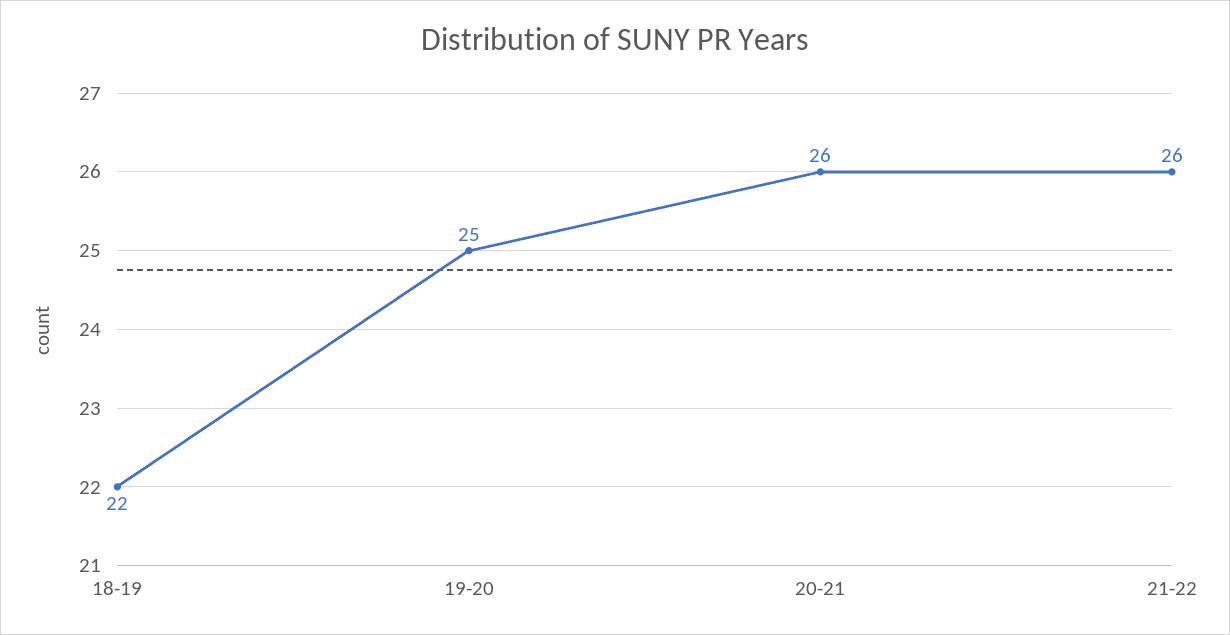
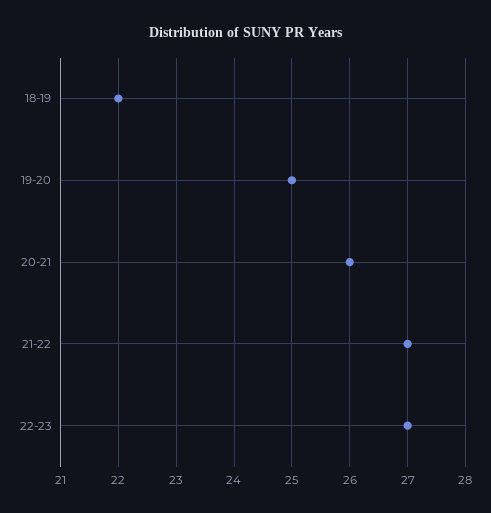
21-22: 26 -> 27
22-23: none -> 27

